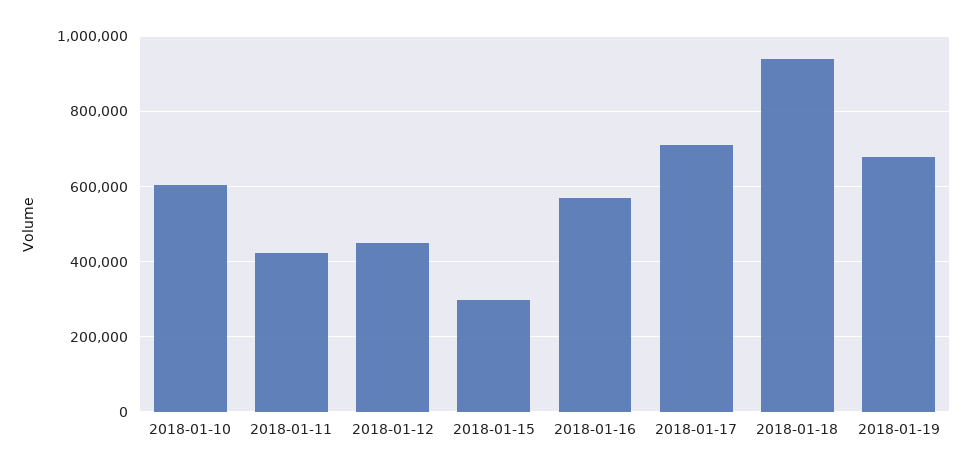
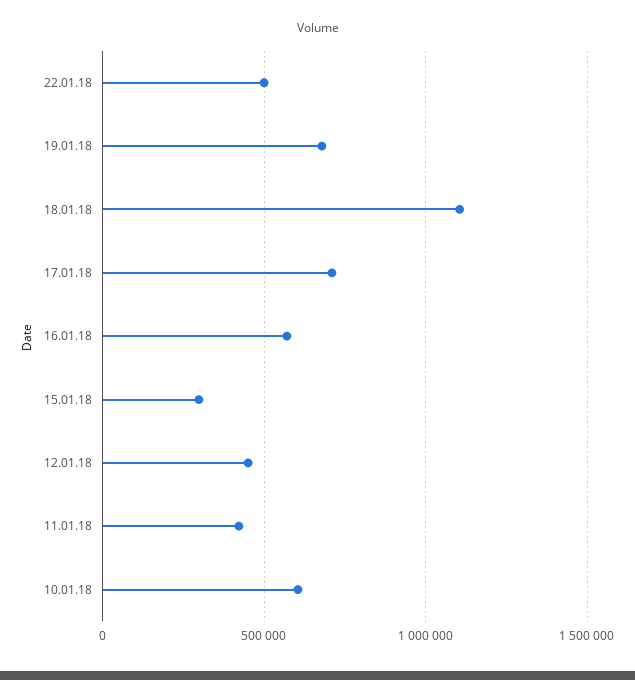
2018-01-18: 940000 -> 1100000
22.01.18: none -> 500000

